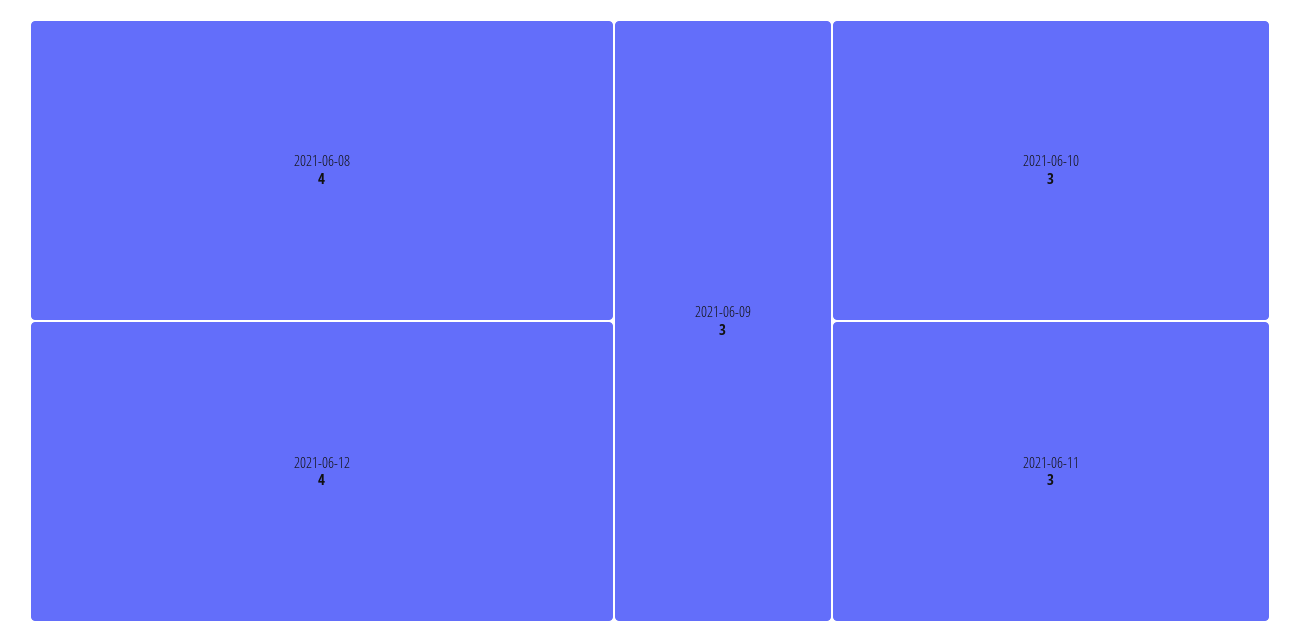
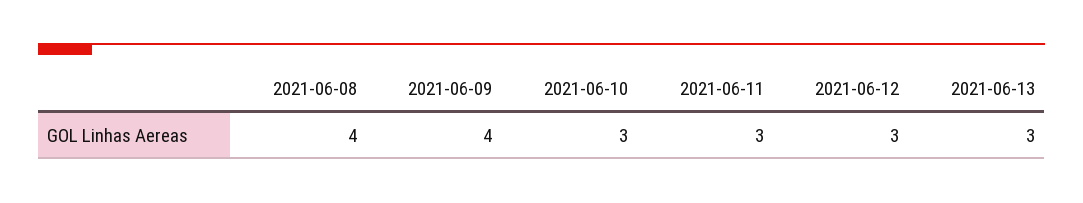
2021-06-12: 4 -> 3
2021-06-09: 3 -> 4
2021-06-13: none -> 3

